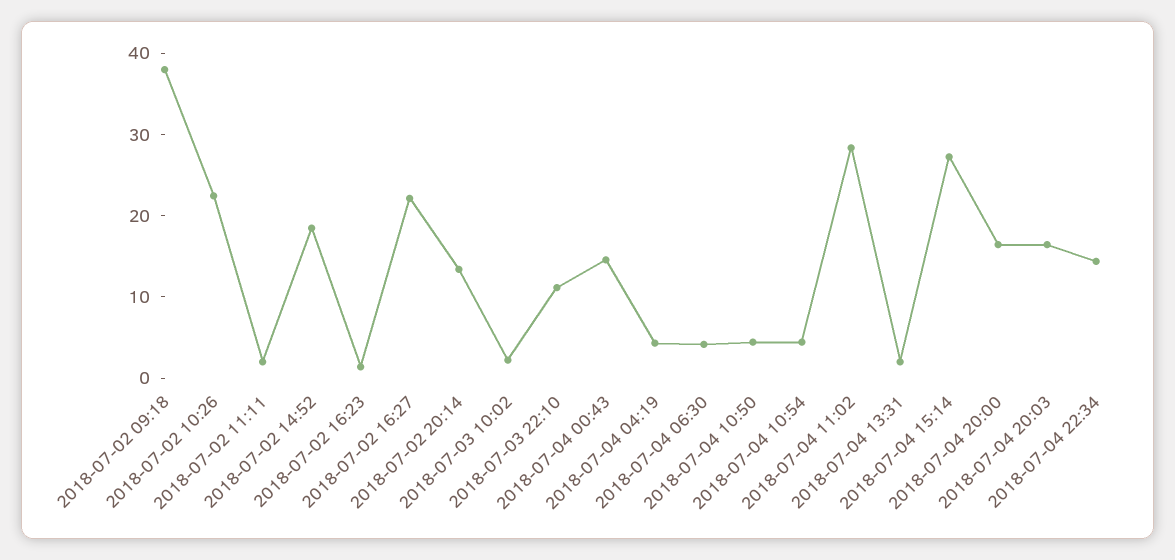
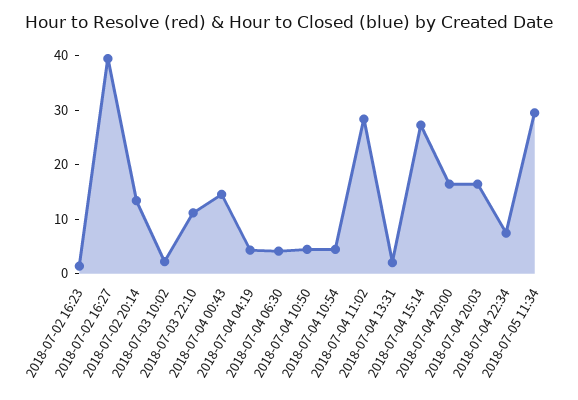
2018-07-02 09:18: 38 -> none
2018-07-02 10:26: 22 -> none
2018-07-02 11:11: 2 -> none
2018-07-02 14:52: 18 -> none
2018-07-02 16:27: 22 -> 40
2018-07-04 22:34: 14 -> 8
2018-07-05 11:34: none -> 30

